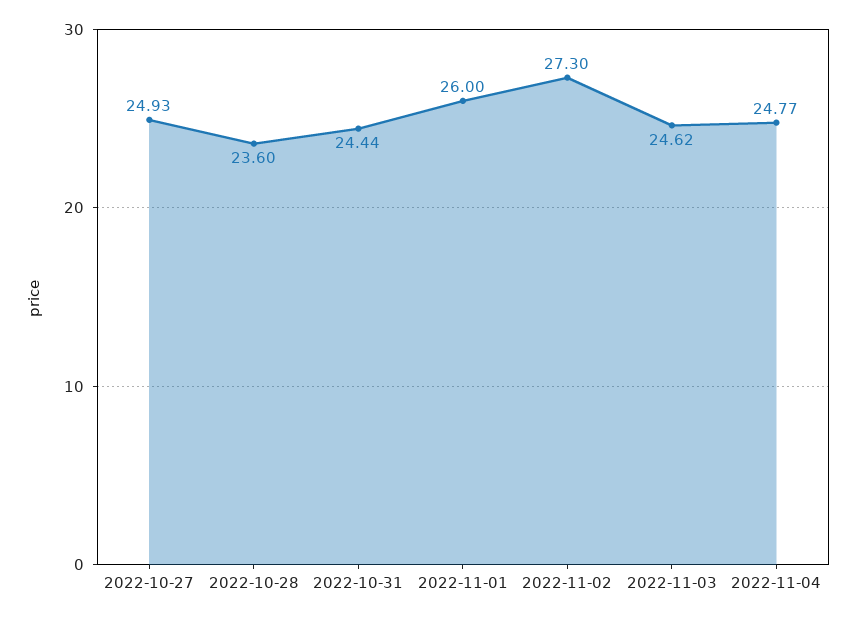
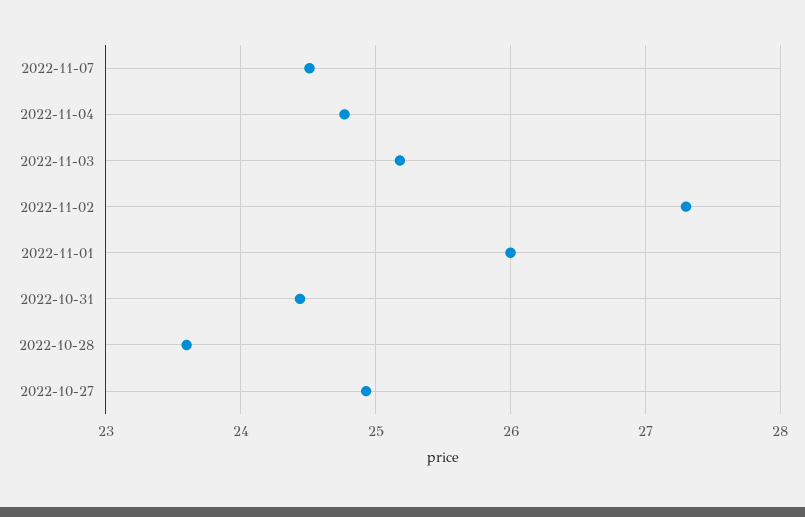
2022-11-03: 24.62 -> 25.2
2022-11-07: none -> 24.5

